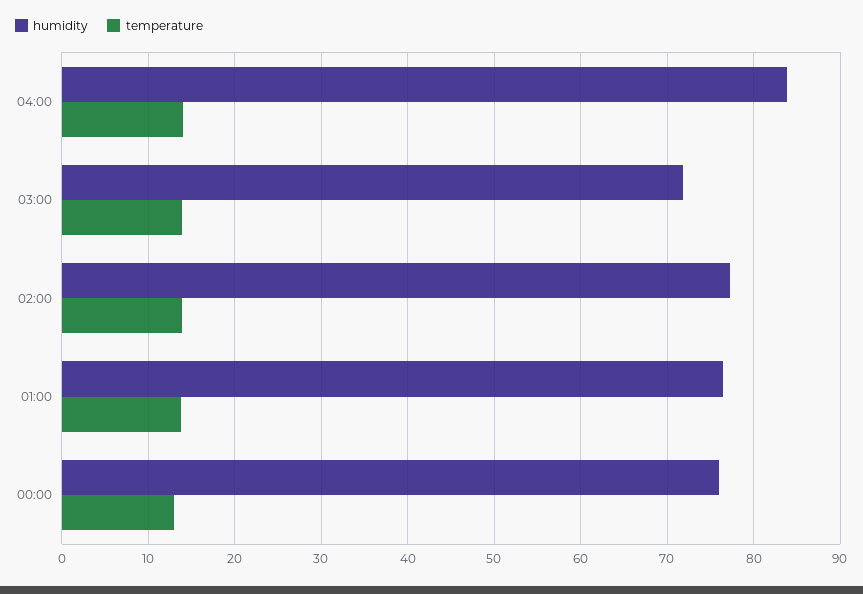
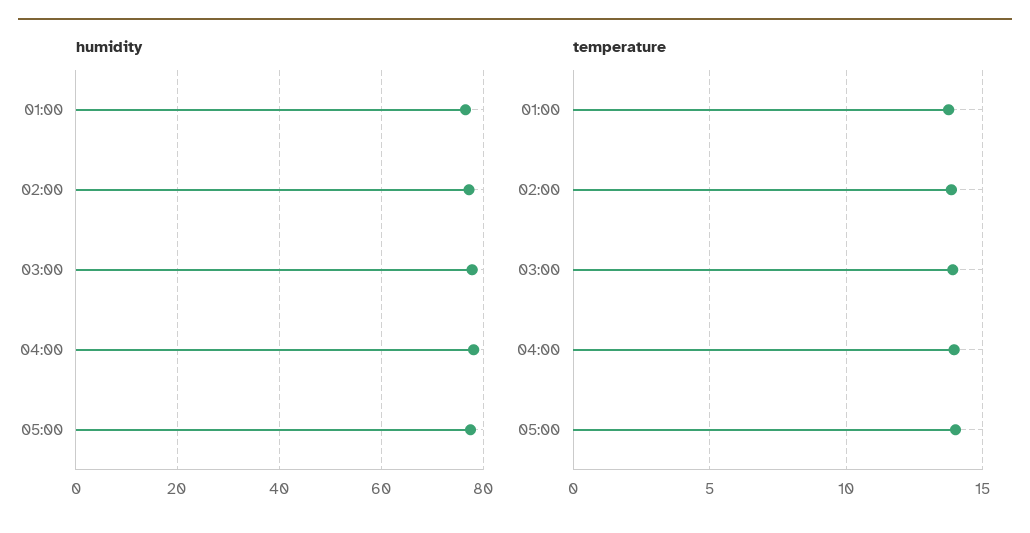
humidity, 04:00: 84 -> 78
humidity, 03:00: 72 -> 78
humidity, 00:00: 76 -> none
temperature, 00:00: 13 -> none
humidity, 05:00: none -> 78
temperature, 05:00: none -> 14

